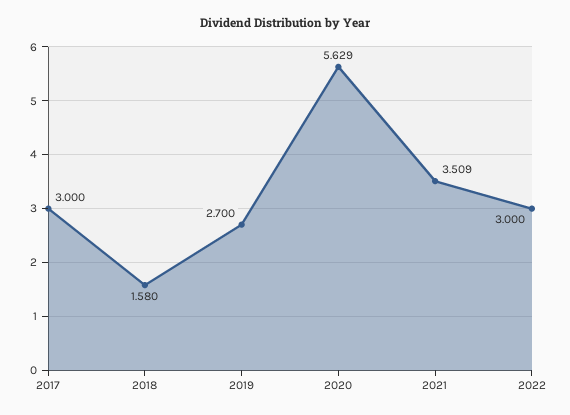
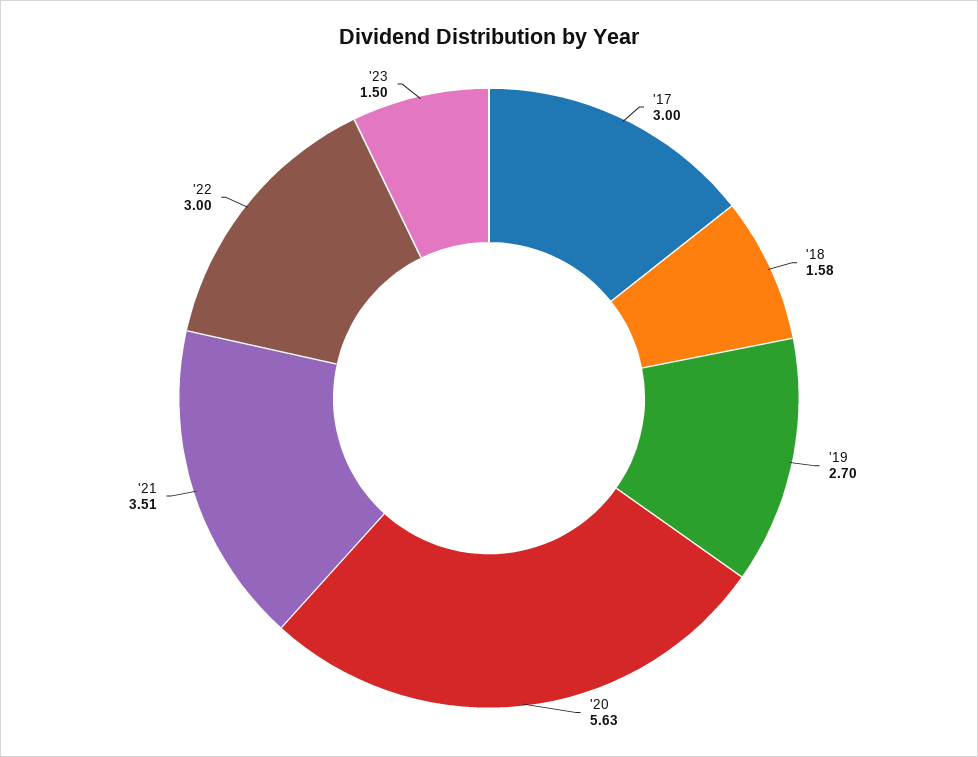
'23: none -> 1.5

